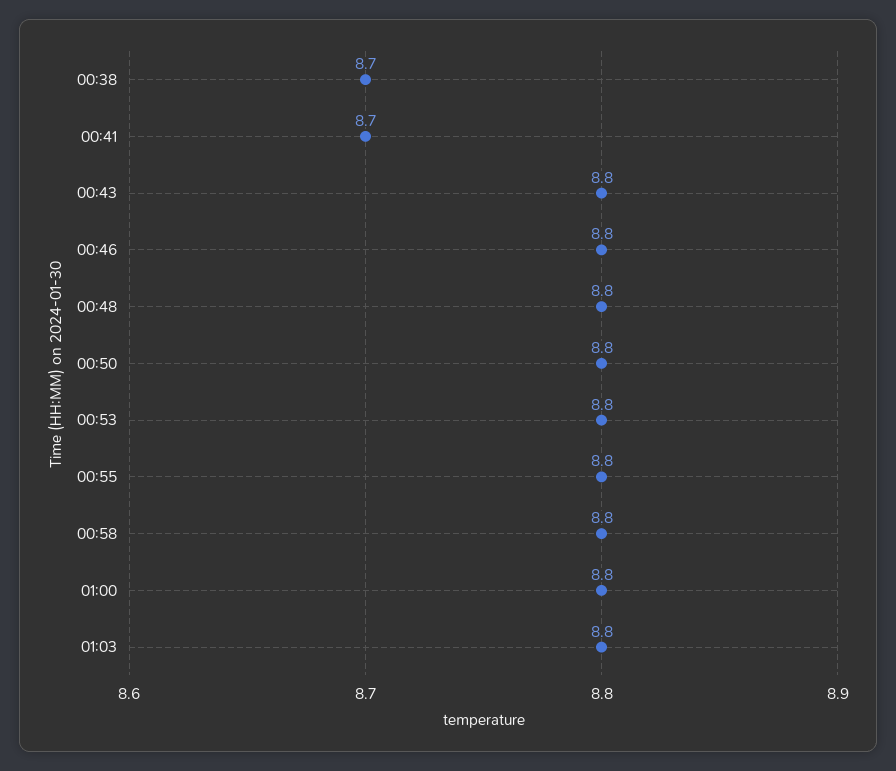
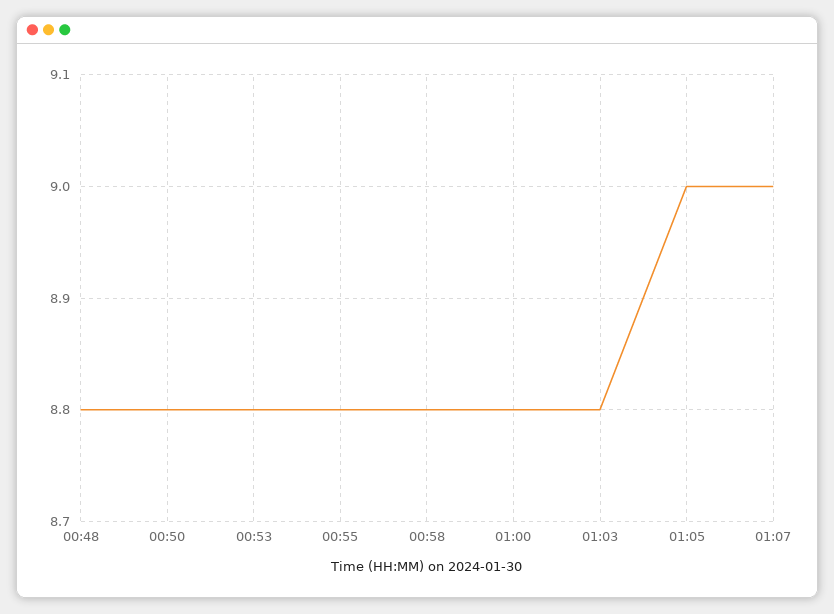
00:38: 8.7 -> none
00:41: 8.7 -> none
00:43: 8.8 -> none
00:46: 8.8 -> none
01:05: none -> 9
01:07: none -> 9

